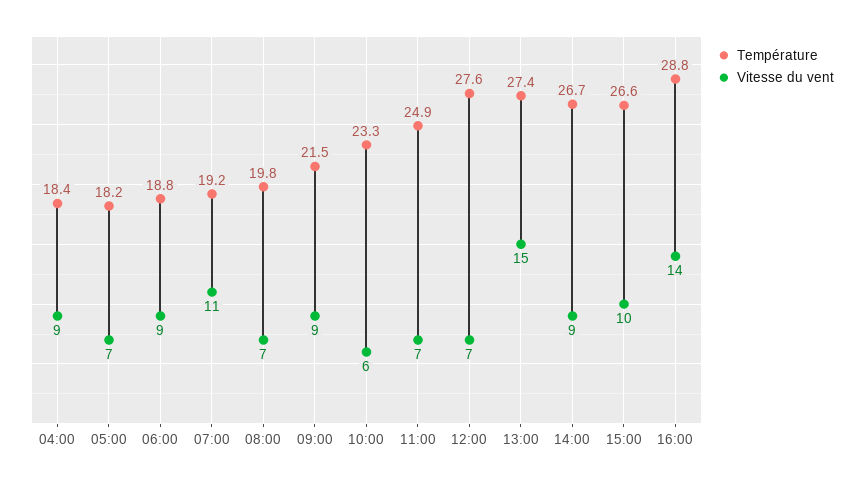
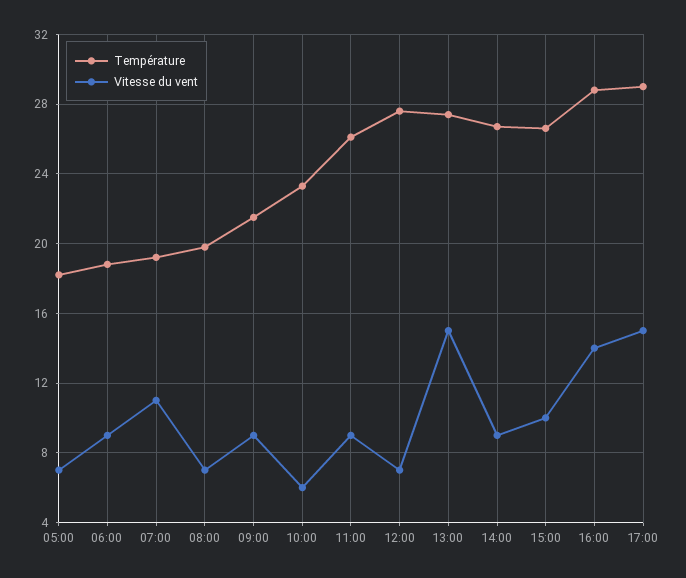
Température, 04:00: 18.4 -> none
Vitesse du vent, 04:00: 9 -> none
Température, 11:00: 24.9 -> 26
Vitesse du vent, 11:00: 7 -> 9
Température, 17:00: none -> 29
Vitesse du vent, 17:00: none -> 15

